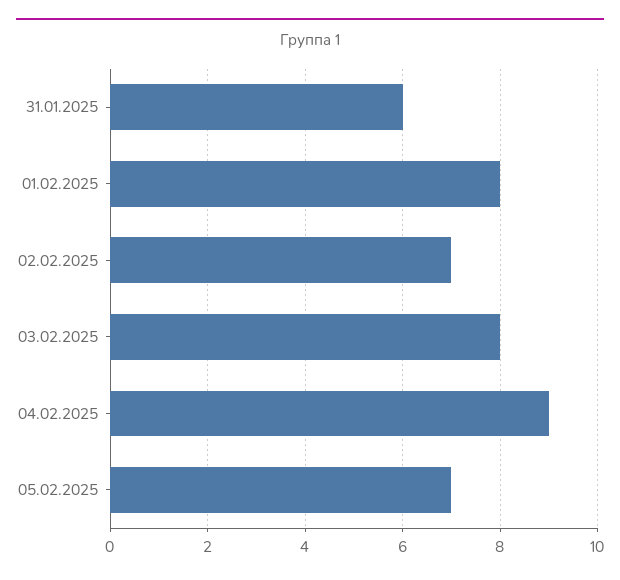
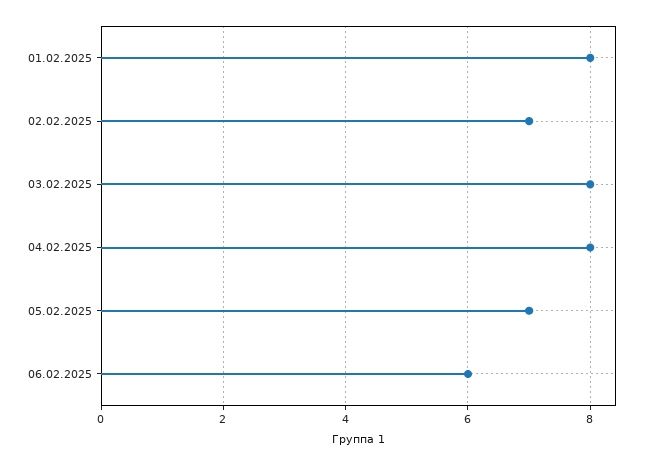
31.01.2025: 6 -> none
04.02.2025: 9 -> 8
06.02.2025: none -> 6

